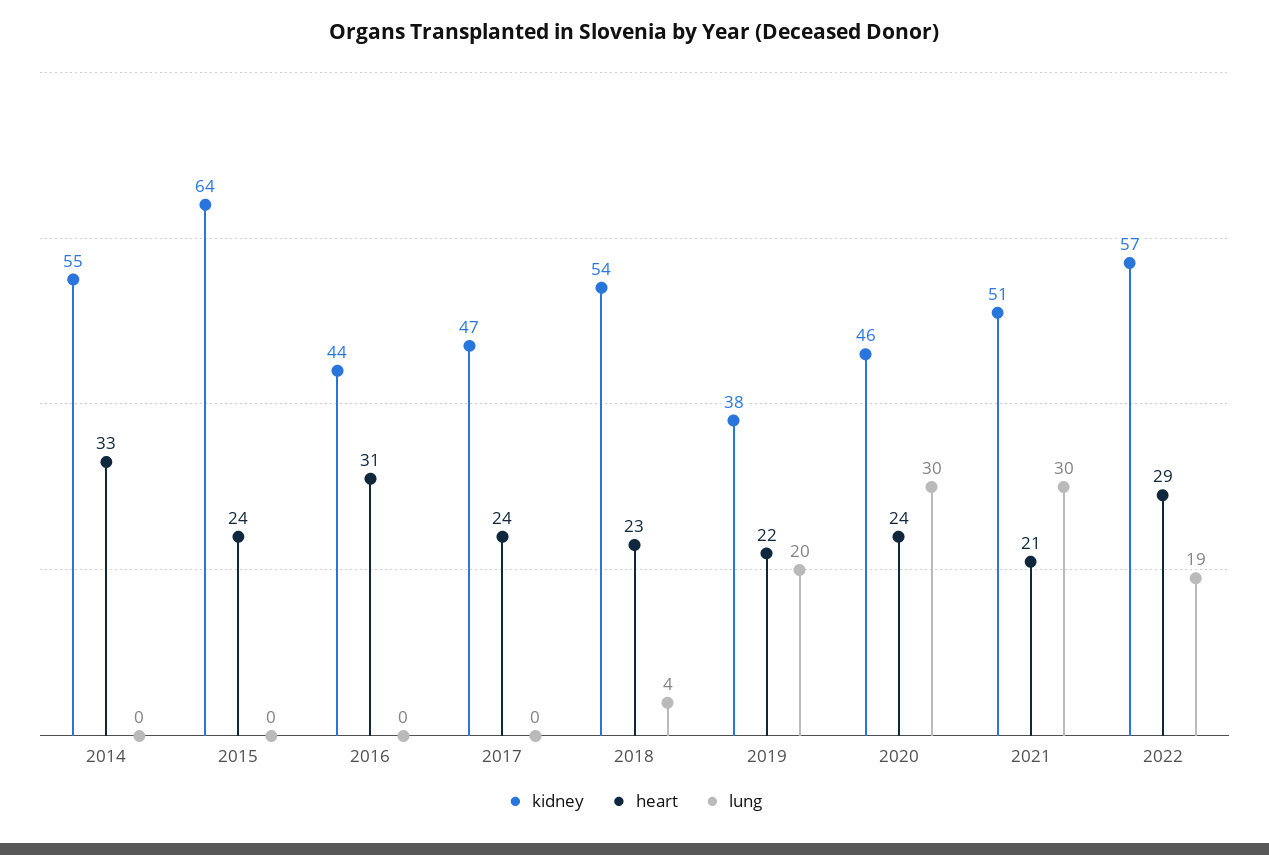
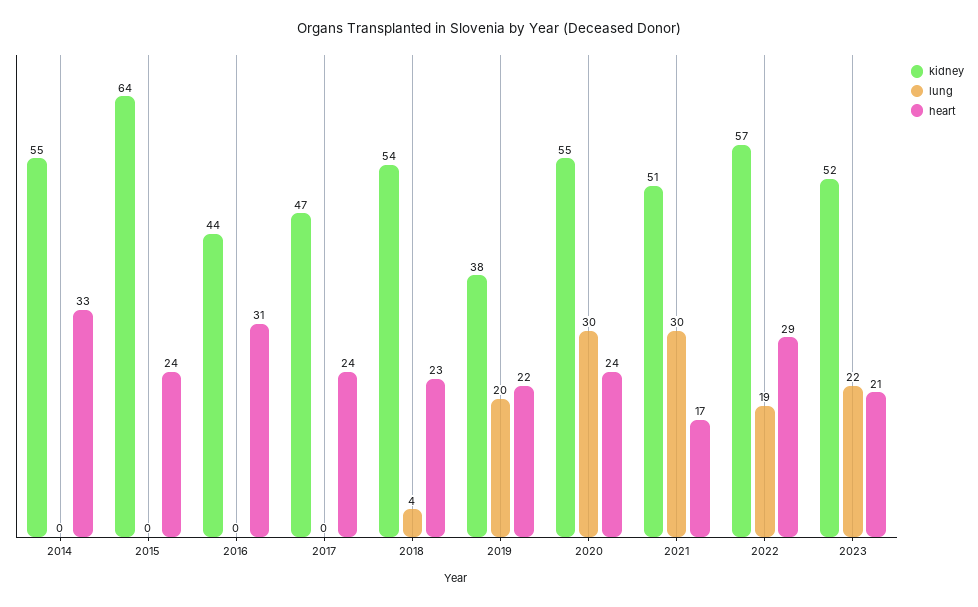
kidney, 2020: 46 -> 55
heart, 2021: 21 -> 17
kidney, 2023: none -> 52
lung, 2023: none -> 22
heart, 2023: none -> 21

